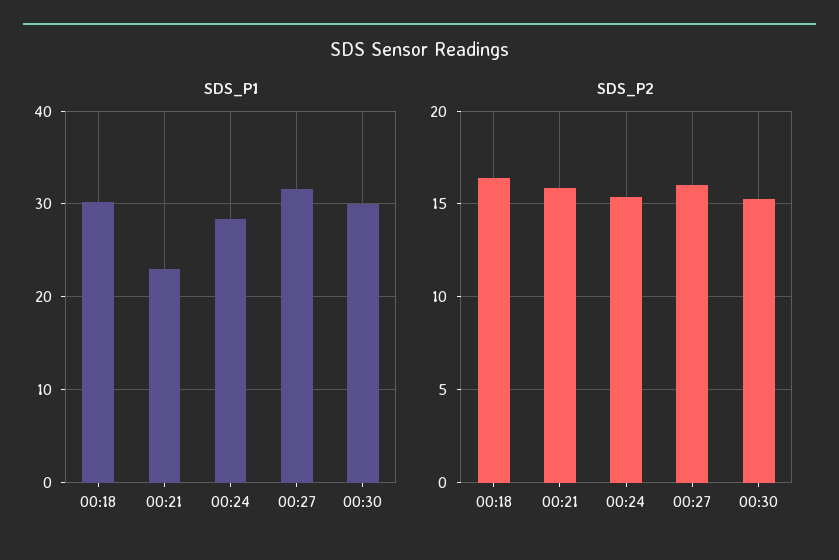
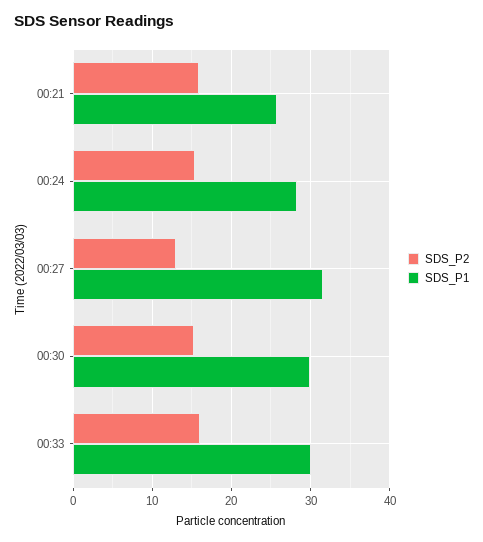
SDS_P1, 00:18: 30 -> none
SDS_P1, 00:21: 23 -> 26
SDS_P2, 00:18: 16.5 -> none
SDS_P2, 00:27: 16 -> 13
SDS_P2, 00:33: none -> 16
SDS_P1, 00:33: none -> 30

